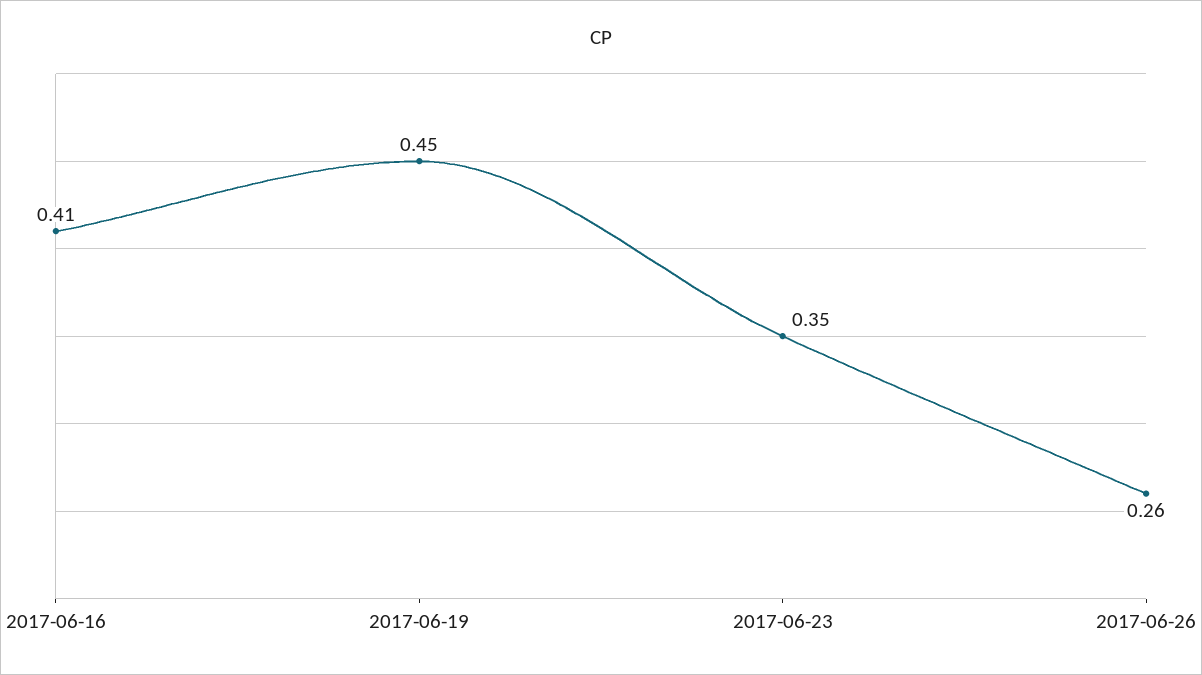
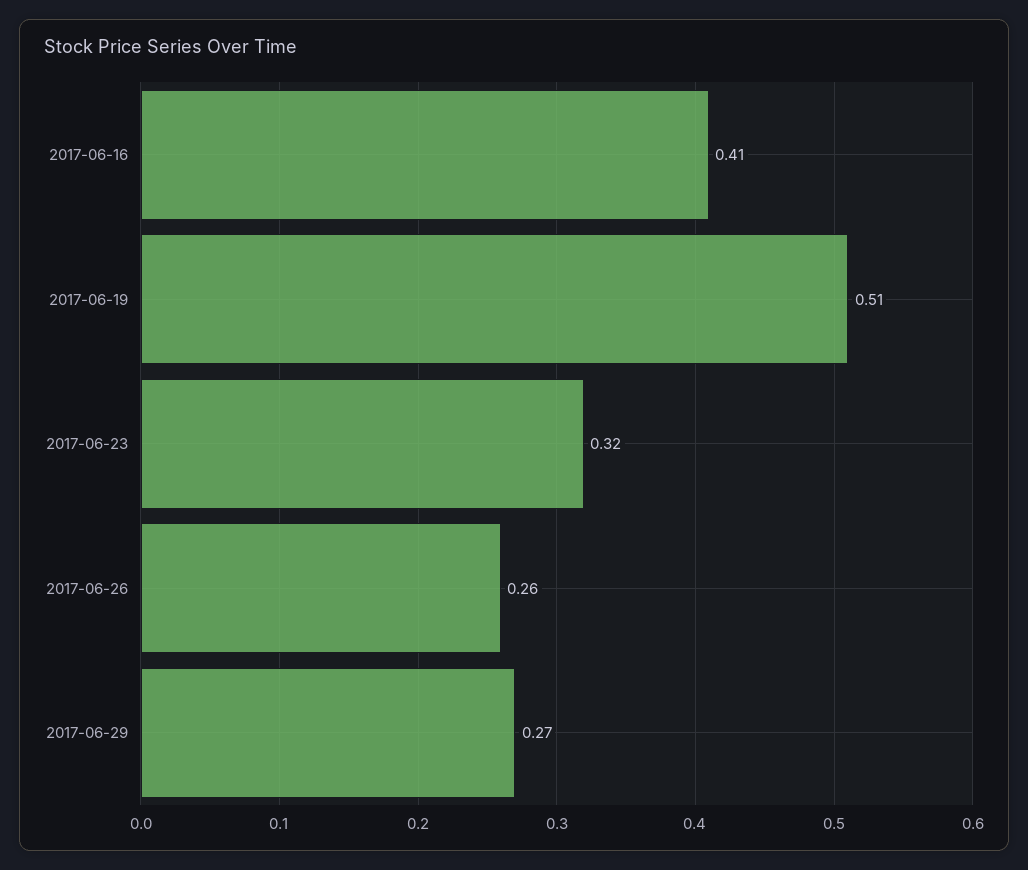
2017-06-19: 0.45 -> 0.51
2017-06-23: 0.35 -> 0.32
2017-06-29: none -> 0.27

